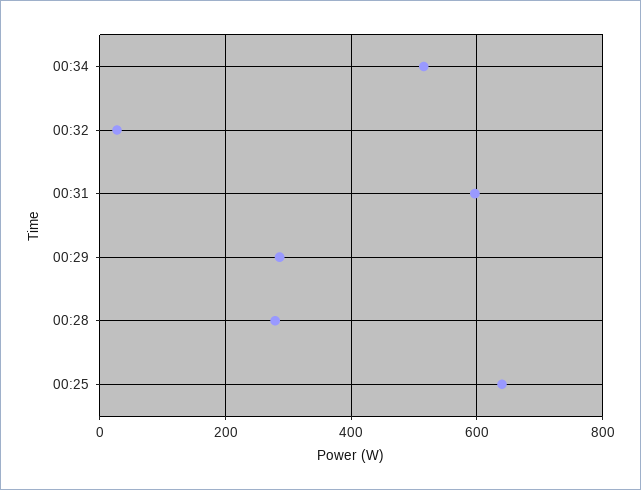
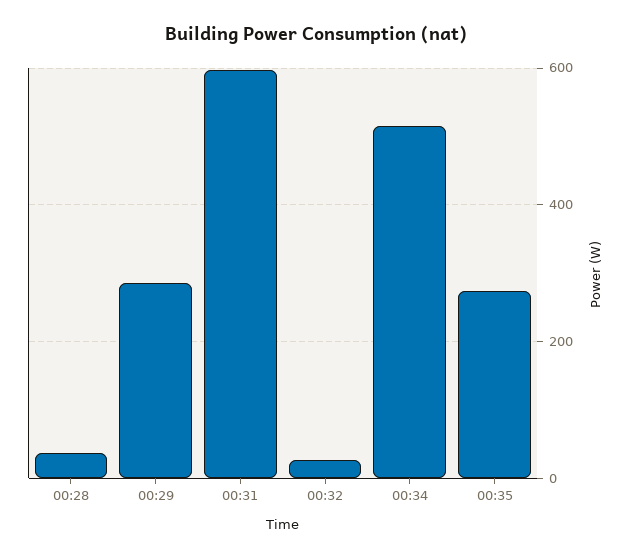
00:28: 280 -> 40
00:25: 640 -> none
00:35: none -> 280

